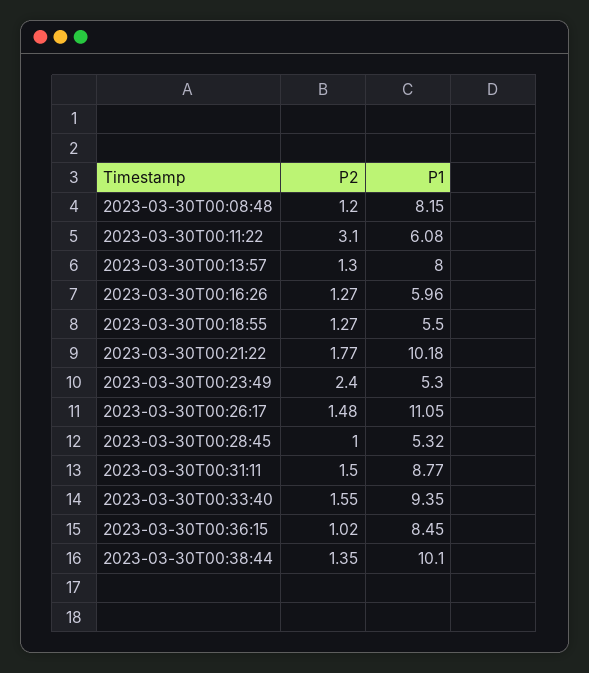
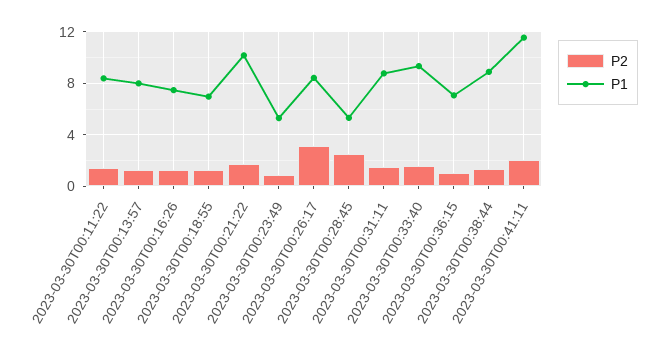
P2, 2023-03-30T00:08:48: 1.2 -> none
P1, 2023-03-30T00:08:48: 8.15 -> none
P2, 2023-03-30T00:11:22: 3.1 -> 1.5
P1, 2023-03-30T00:11:22: 6.08 -> 8.5
P1, 2023-03-30T00:16:26: 5.96 -> 7.5
P1, 2023-03-30T00:18:55: 5.5 -> 7
P2, 2023-03-30T00:23:49: 2.4 -> 1
P2, 2023-03-30T00:26:17: 1.48 -> 3
P1, 2023-03-30T00:26:17: 11.05 -> 8.5
P2, 2023-03-30T00:28:45: 1 -> 2.5
P1, 2023-03-30T00:36:15: 8.45 -> 7
P1, 2023-03-30T00:38:44: 10.1 -> 9
P2, 2023-03-30T00:41:11: none -> 2
P1, 2023-03-30T00:41:11: none -> 11.5

